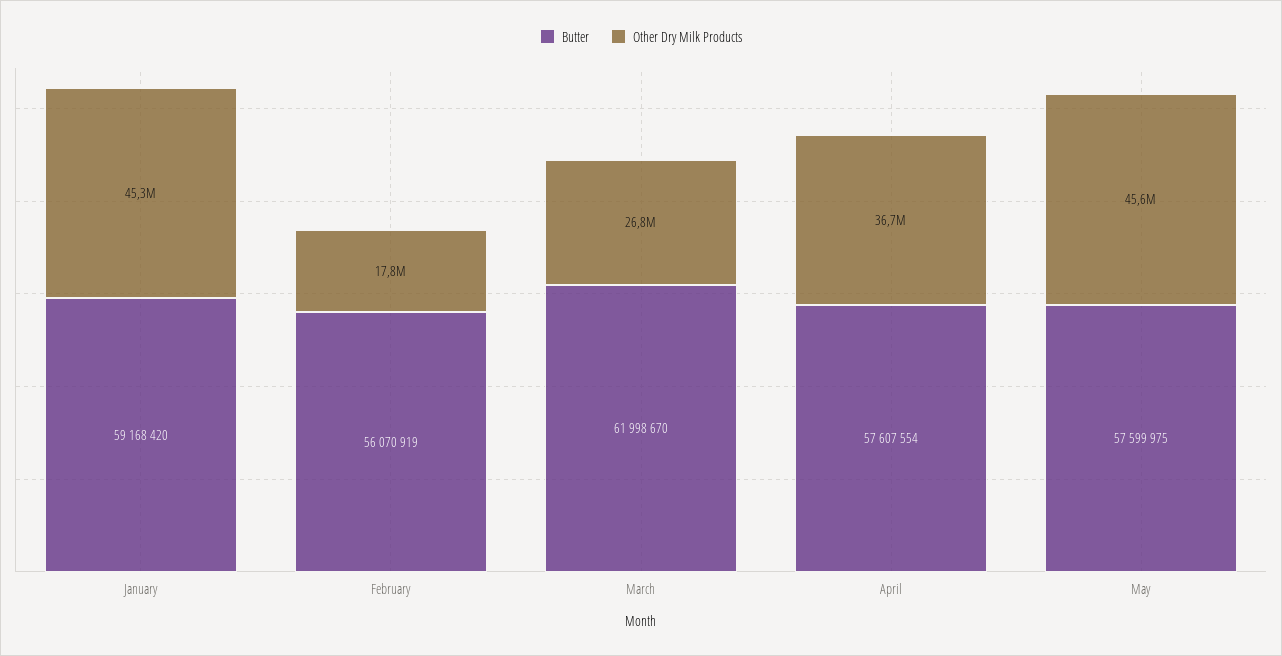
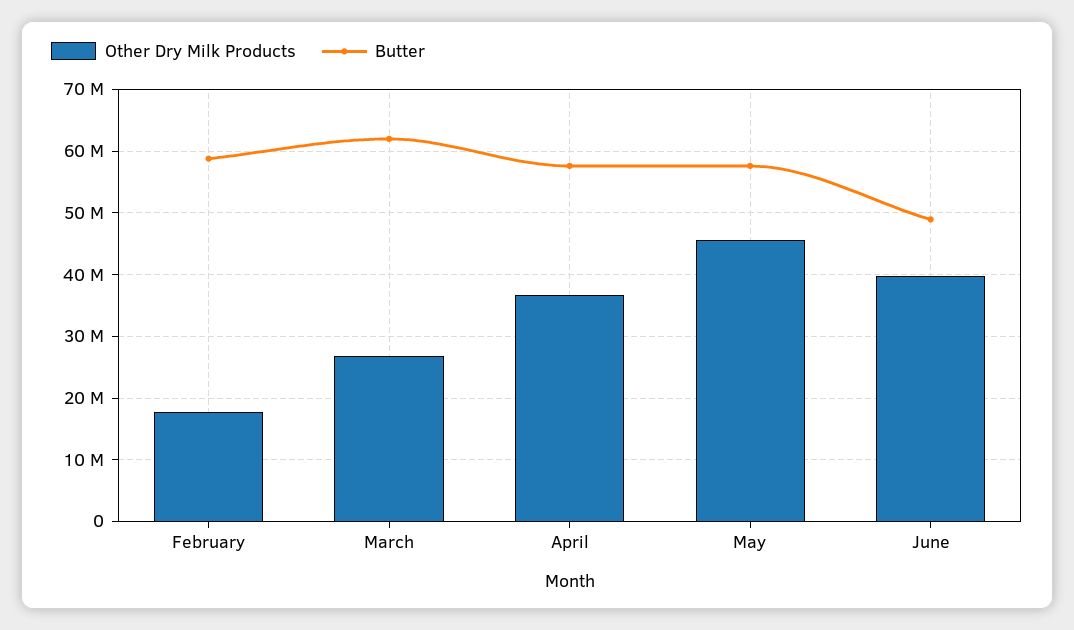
Butter, January: 59168420 -> none
Other Dry Milk Products, January: 45300000 -> none
Butter, February: 56070919 -> 59000000
Other Dry Milk Products, June: none -> 40000000
Butter, June: none -> 49000000

